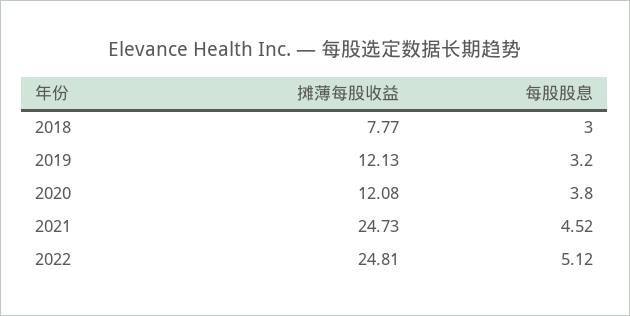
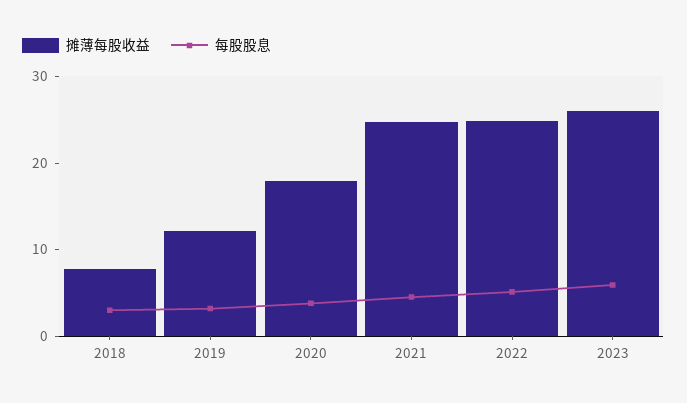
摊薄每股收益, 2020: 12.08 -> 18
摊薄每股收益, 2023: none -> 26
每股股息, 2023: none -> 6

